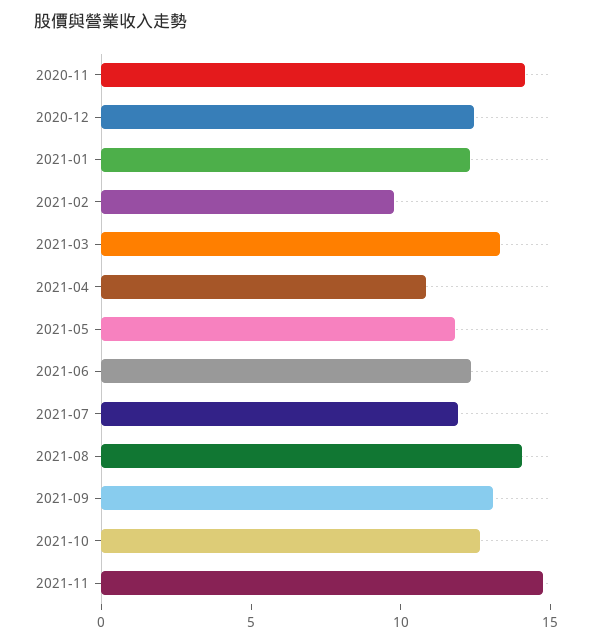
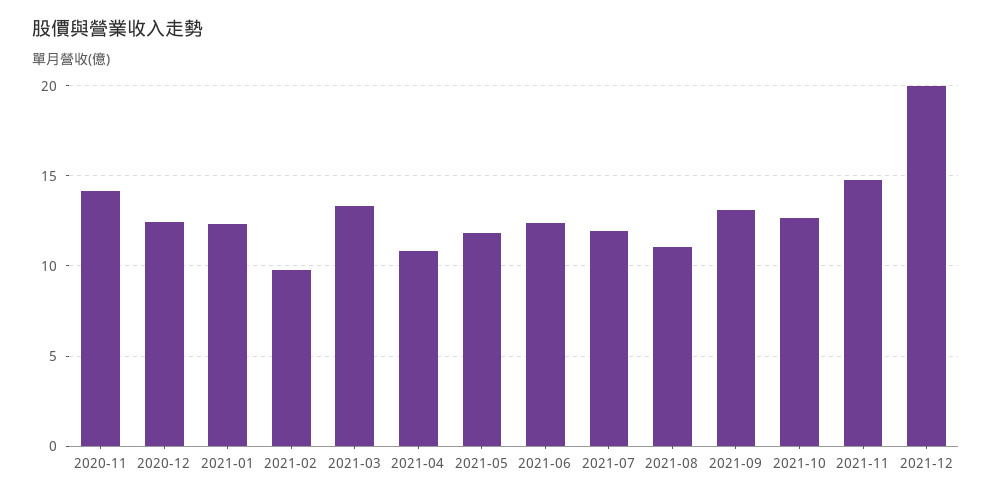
2021-08: 14 -> 11
2021-12: none -> 20

